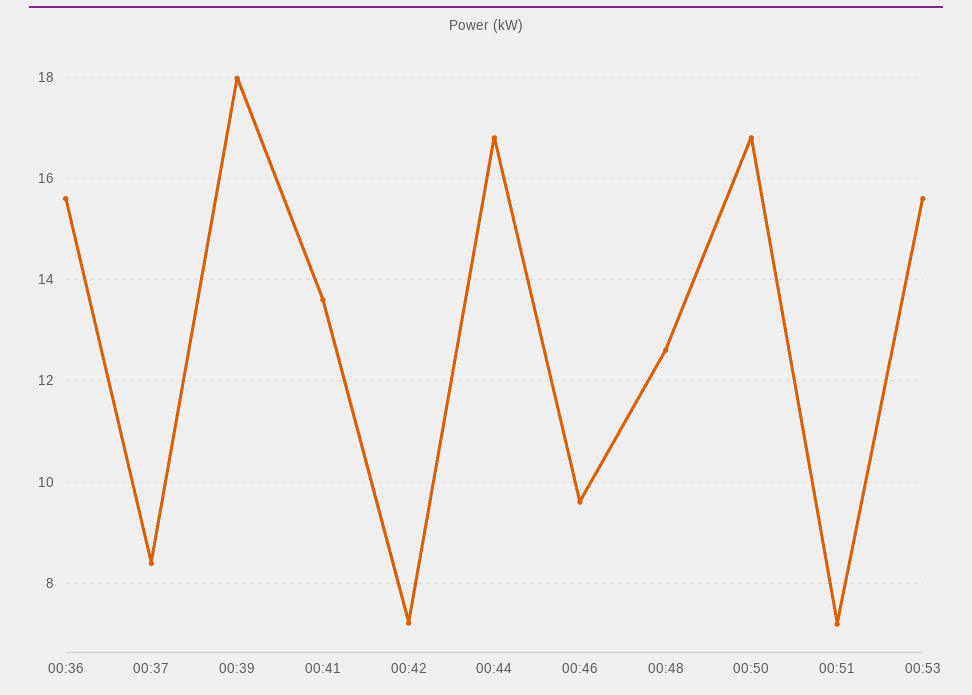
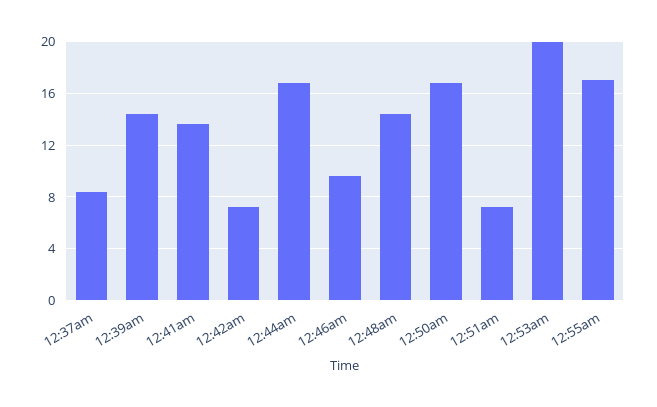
00:36: 15.6 -> none
00:39: 18 -> 14.5
00:48: 12.6 -> 14.5
00:53: 15.6 -> 20
12:55am: none -> 17

